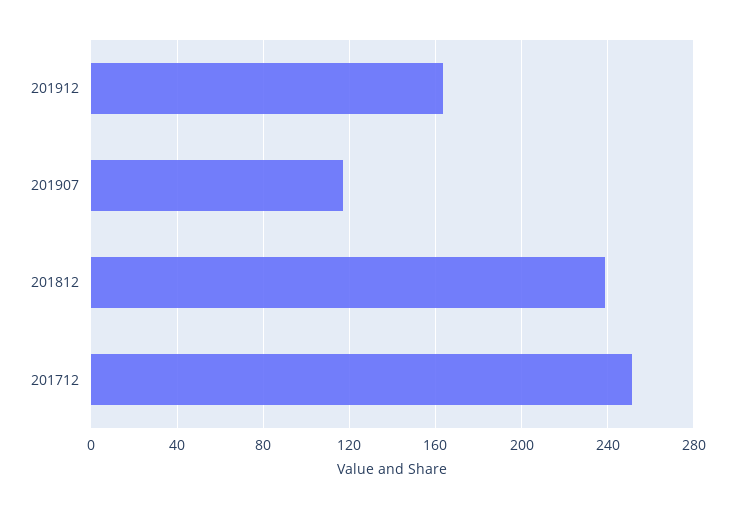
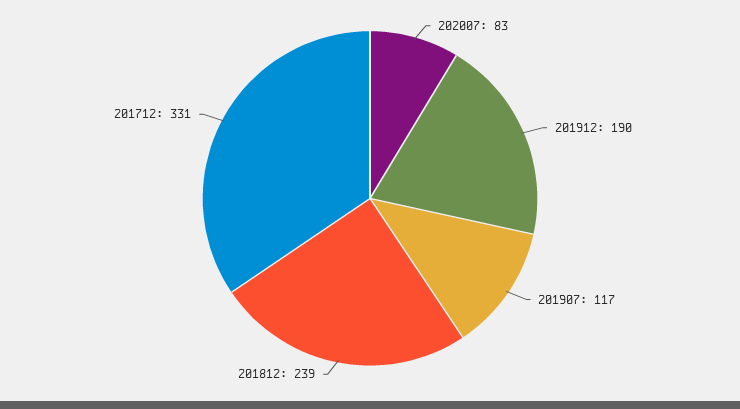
201912: 165 -> 190
201712: 250 -> 331
202007: none -> 83

